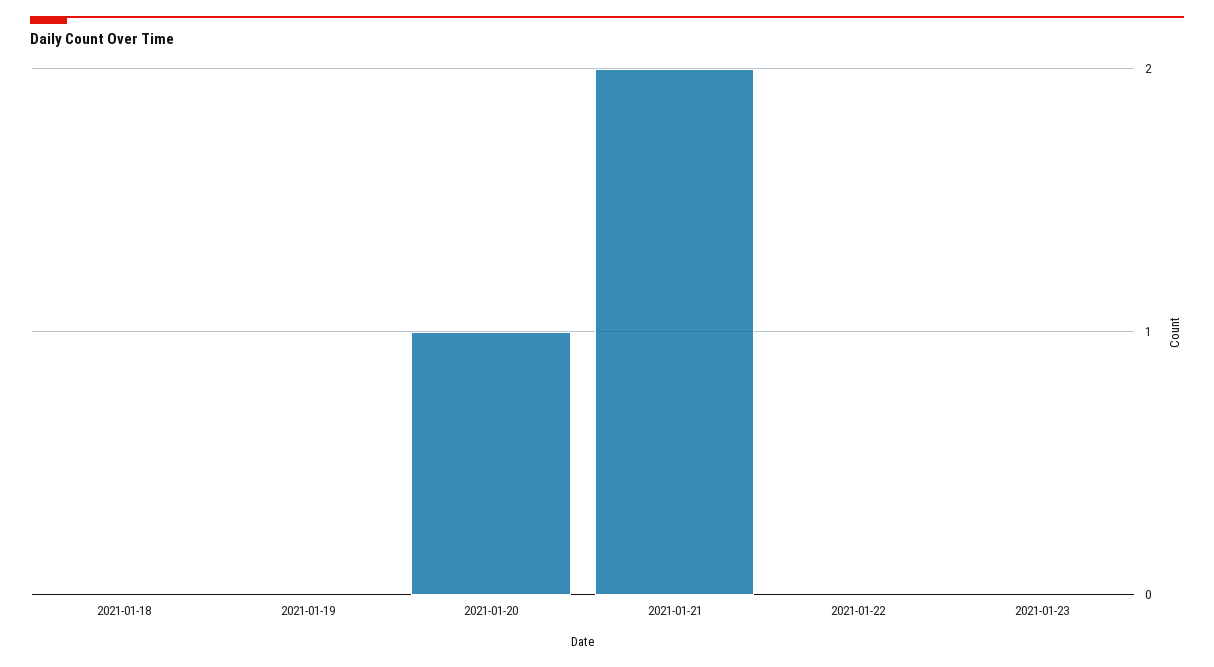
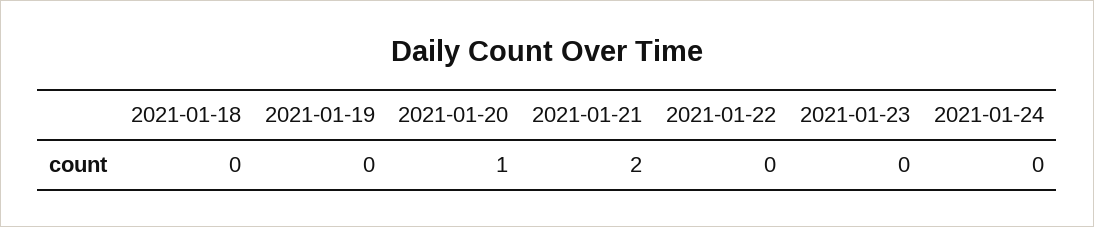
2021-01-24: none -> 0

